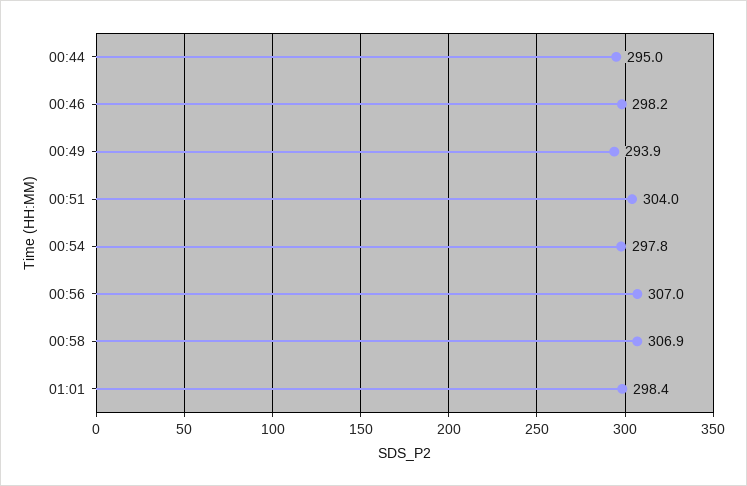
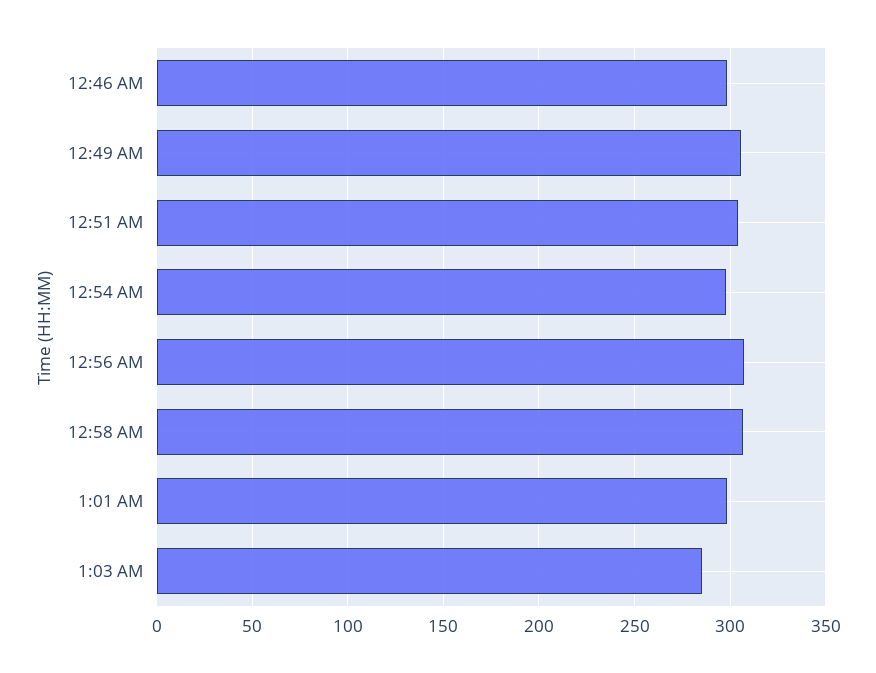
00:44: 295 -> none
00:49: 293.9 -> 305
1:03 AM: none -> 285

